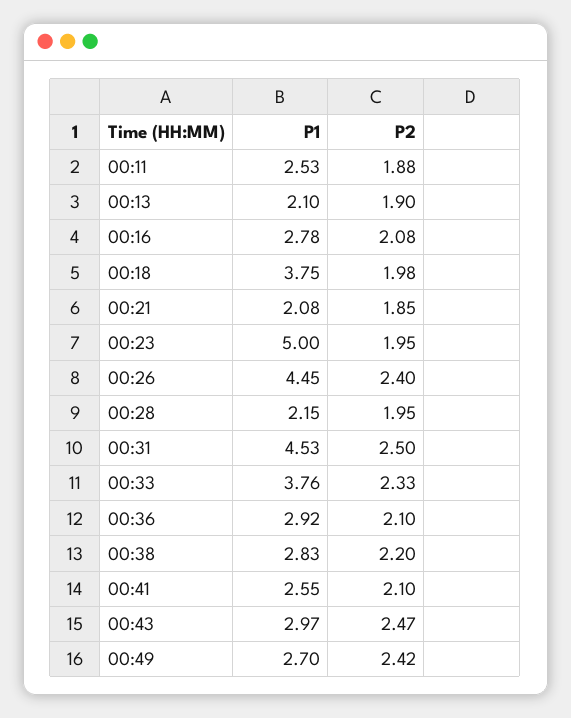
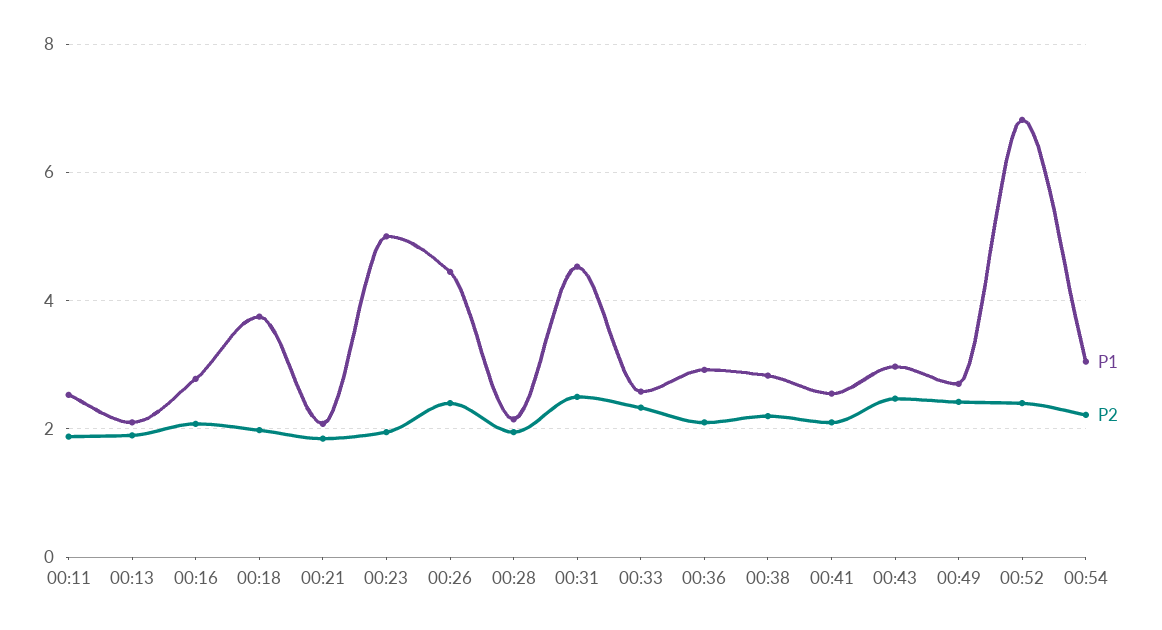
P1, 00:33: 3.76 -> 2.6
P1, 00:52: none -> 6.8
P2, 00:52: none -> 2.4
P1, 00:54: none -> 3
P2, 00:54: none -> 2.2

